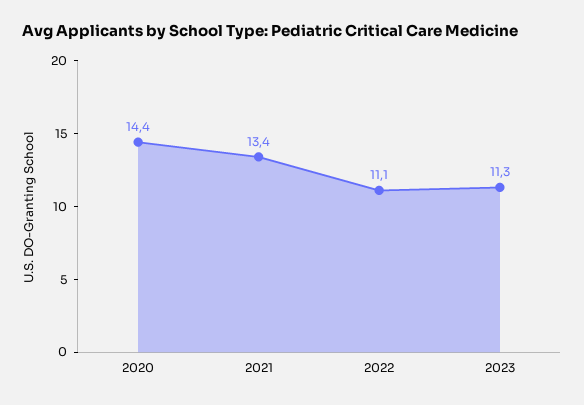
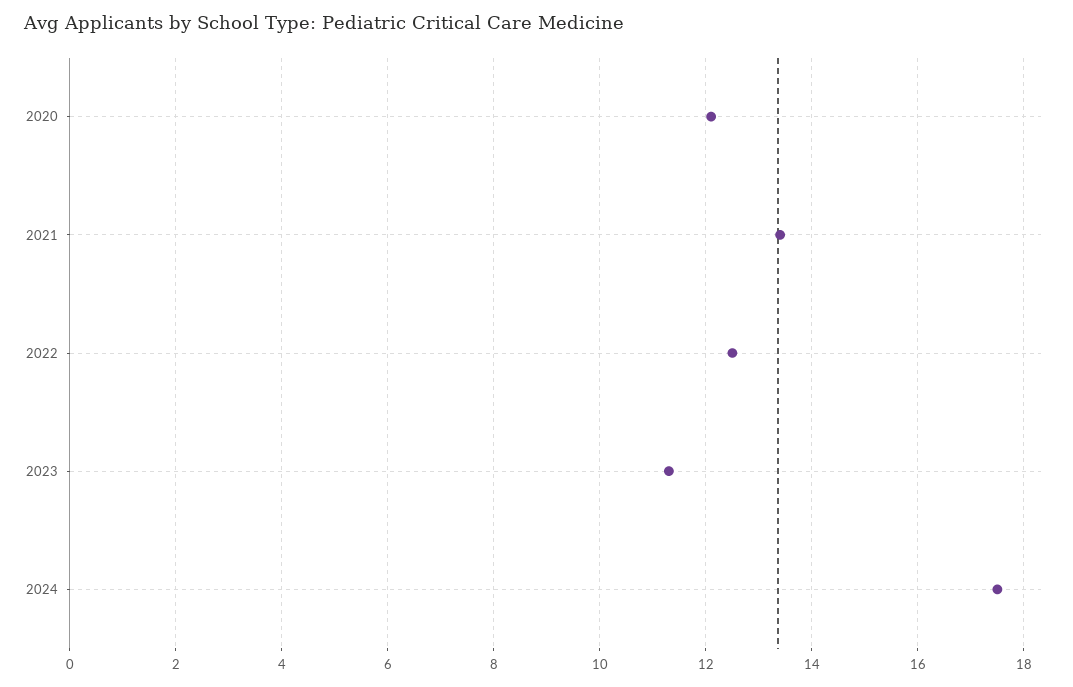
2020: 14.4 -> 12
2022: 11.1 -> 12.5
2024: none -> 17.5

